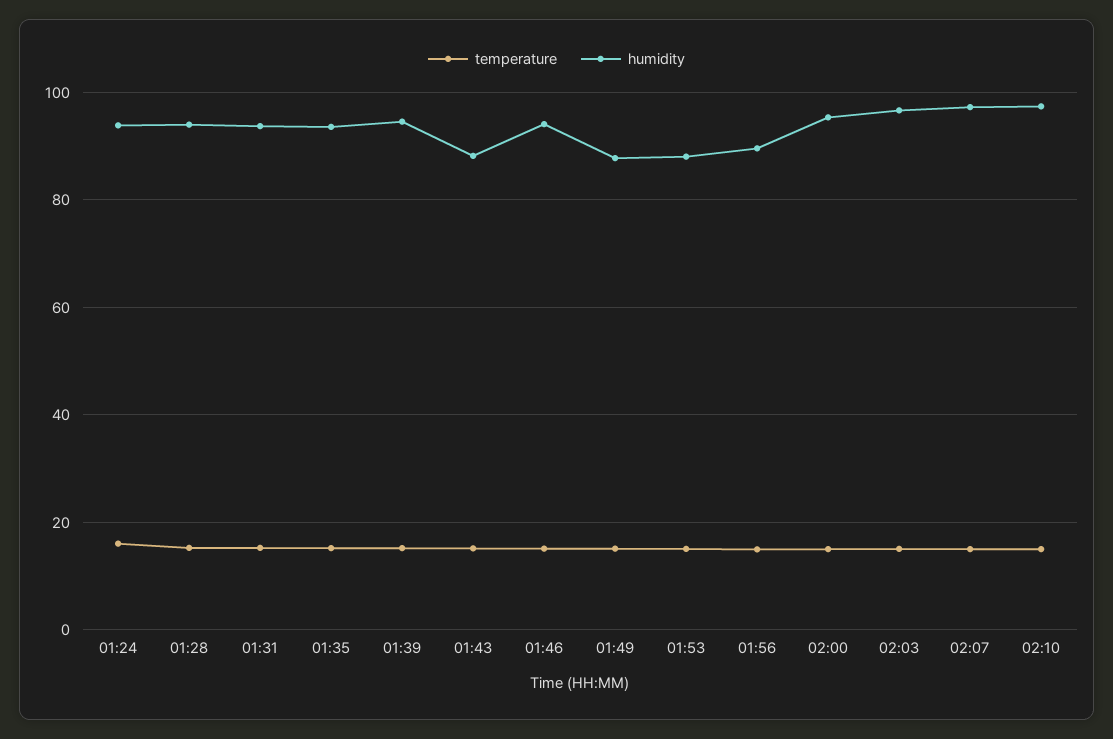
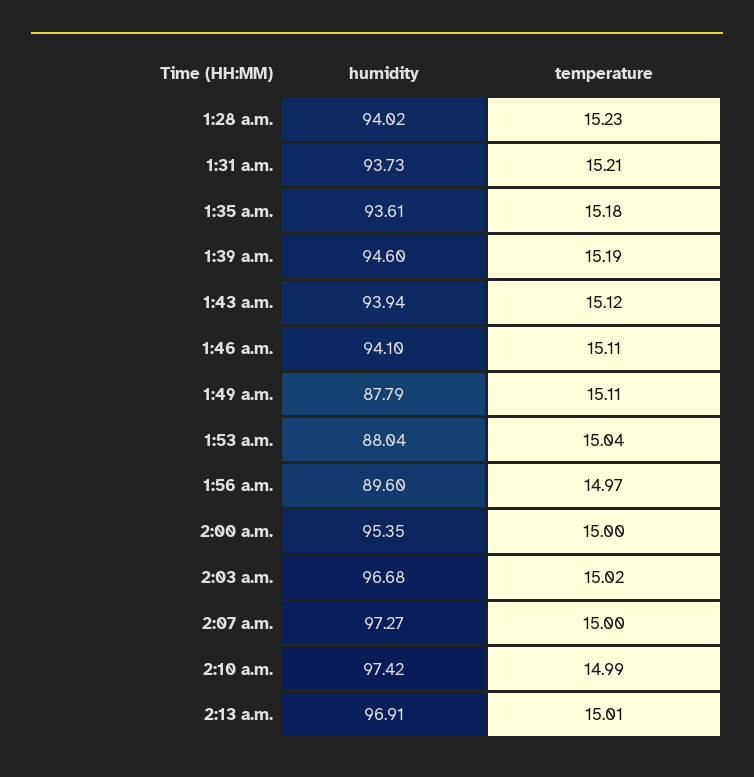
temperature, 01:24: 16 -> none
humidity, 01:24: 94 -> none
humidity, 01:43: 88 -> 93.94
humidity, 2:13 a.m.: none -> 96.91
temperature, 2:13 a.m.: none -> 15.01

